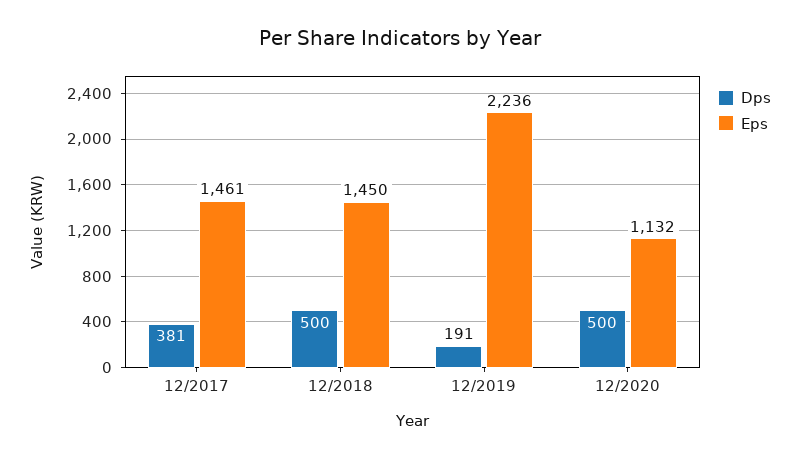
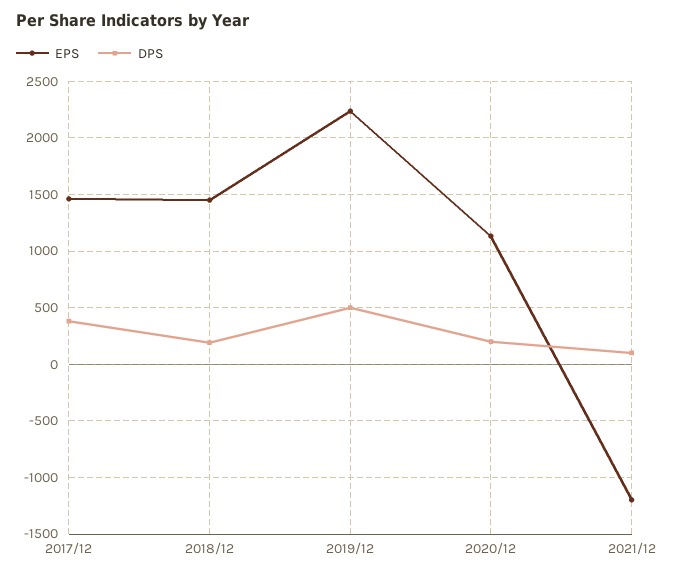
Dps, 12/2018: 500 -> 200
Dps, 12/2019: 191 -> 500
Dps, 12/2020: 500 -> 200
Eps, 2021/12: none -> -1200
Dps, 2021/12: none -> 100

